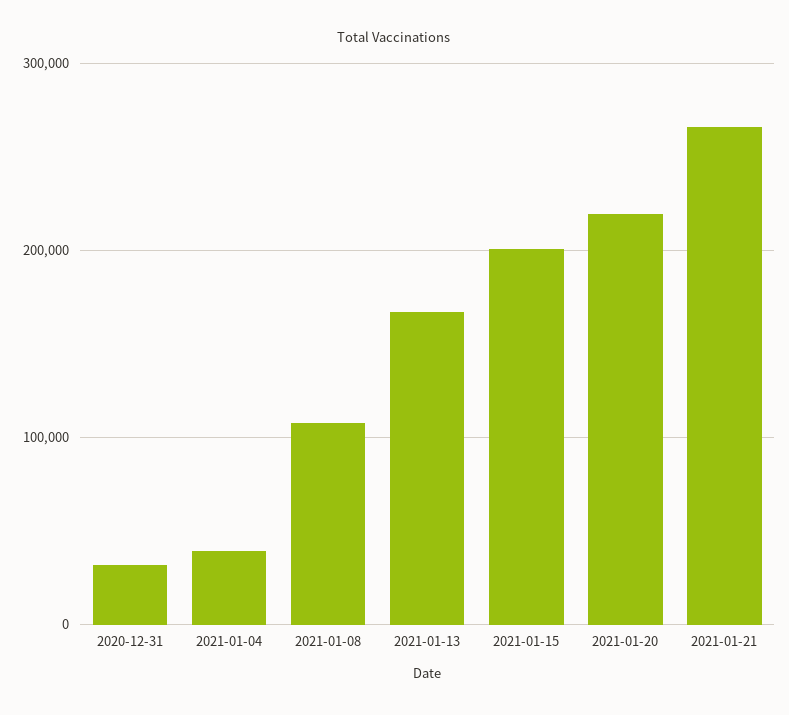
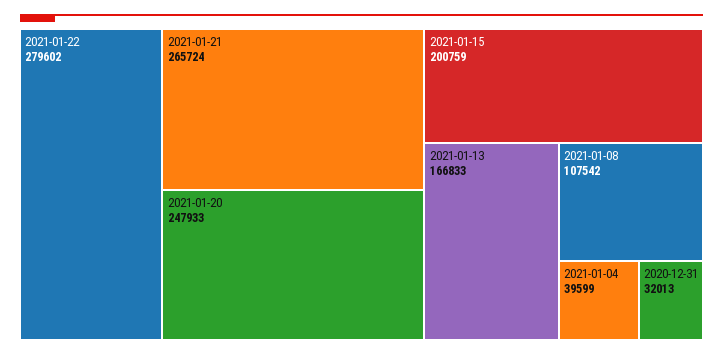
2021-01-20: 220000 -> 247933
2021-01-22: none -> 279602

